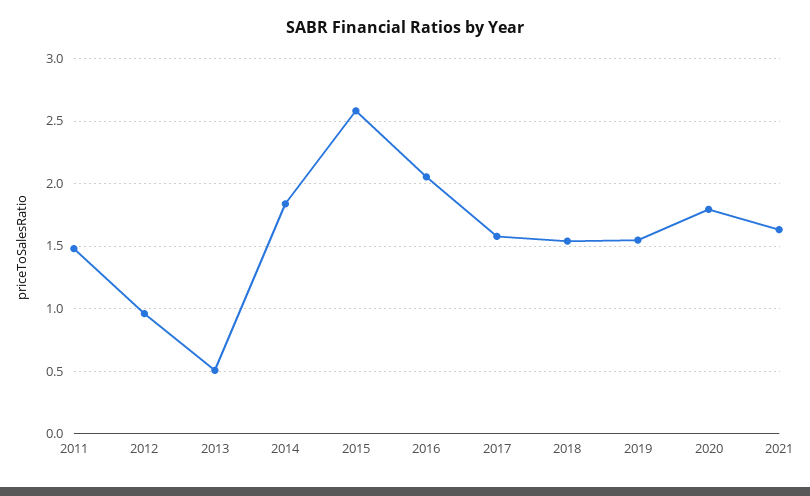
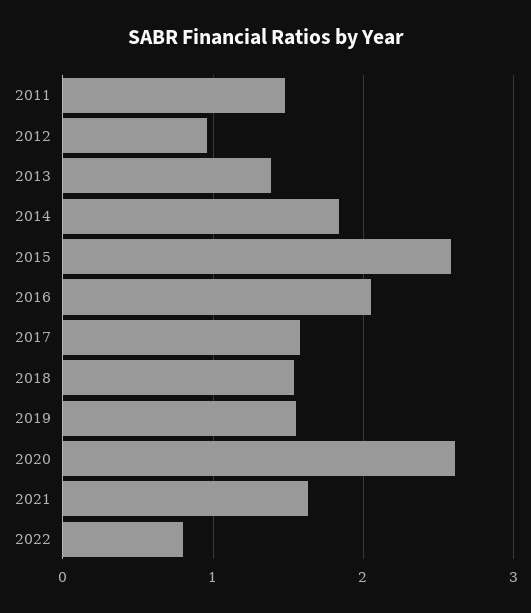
2013: 0.5 -> 1.4
2020: 1.8 -> 2.6
2022: none -> 0.8

